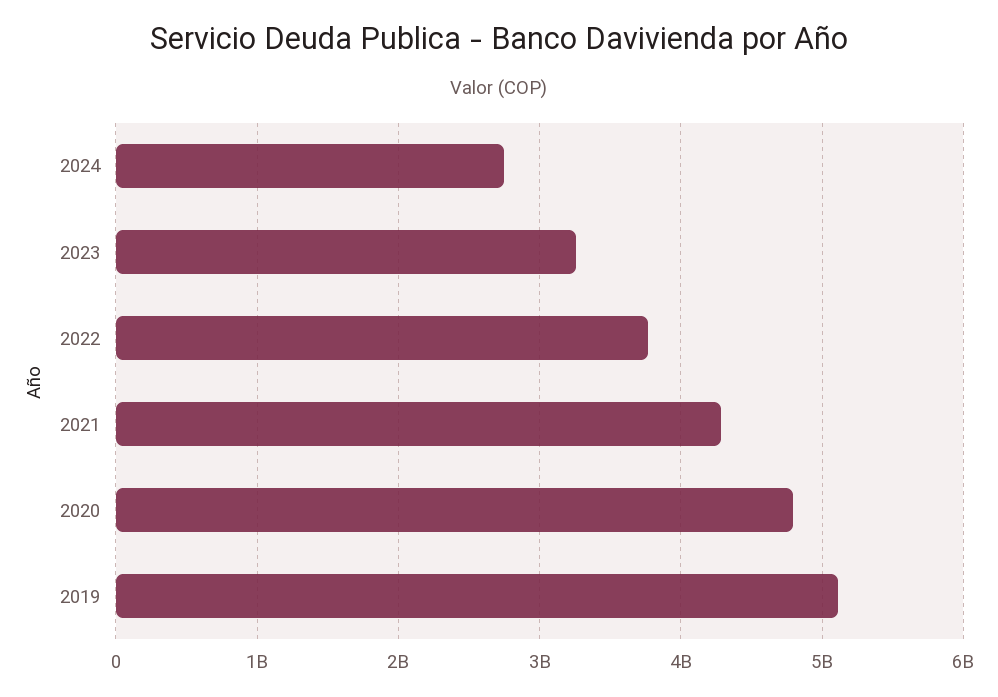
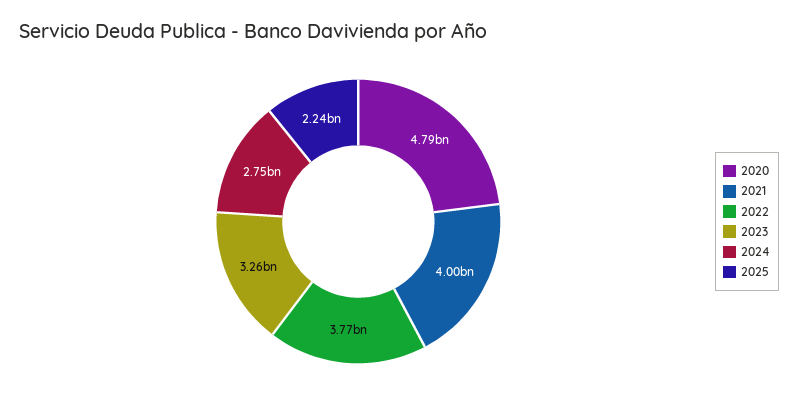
2021: 4300000000 -> 4000000000
2019: 5100000000 -> none
2025: none -> 2240000000

